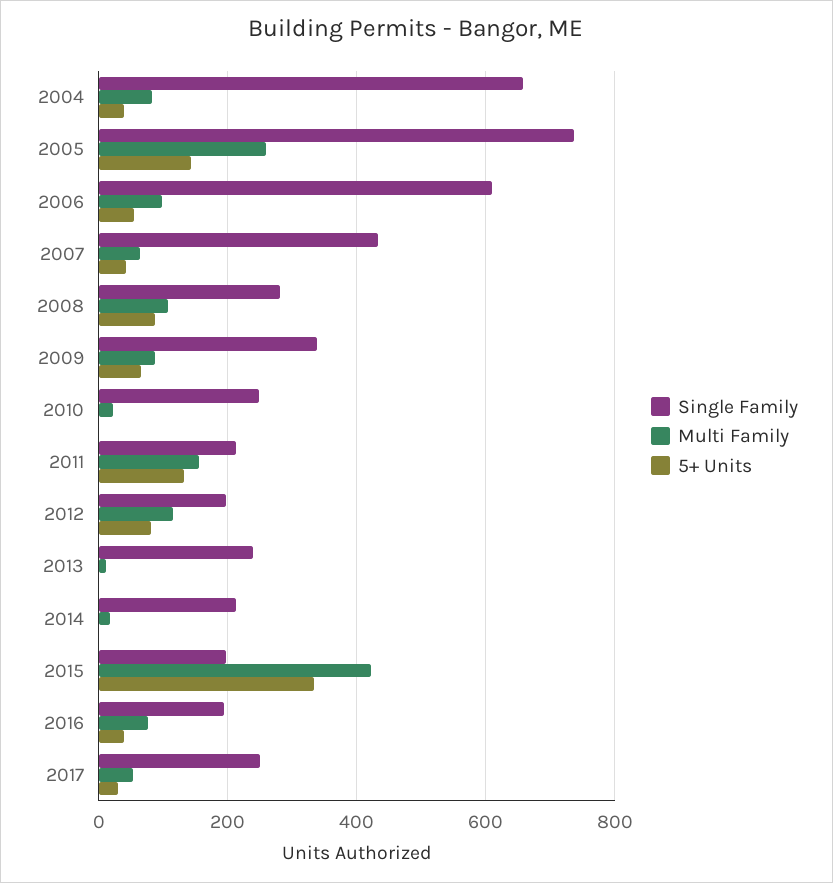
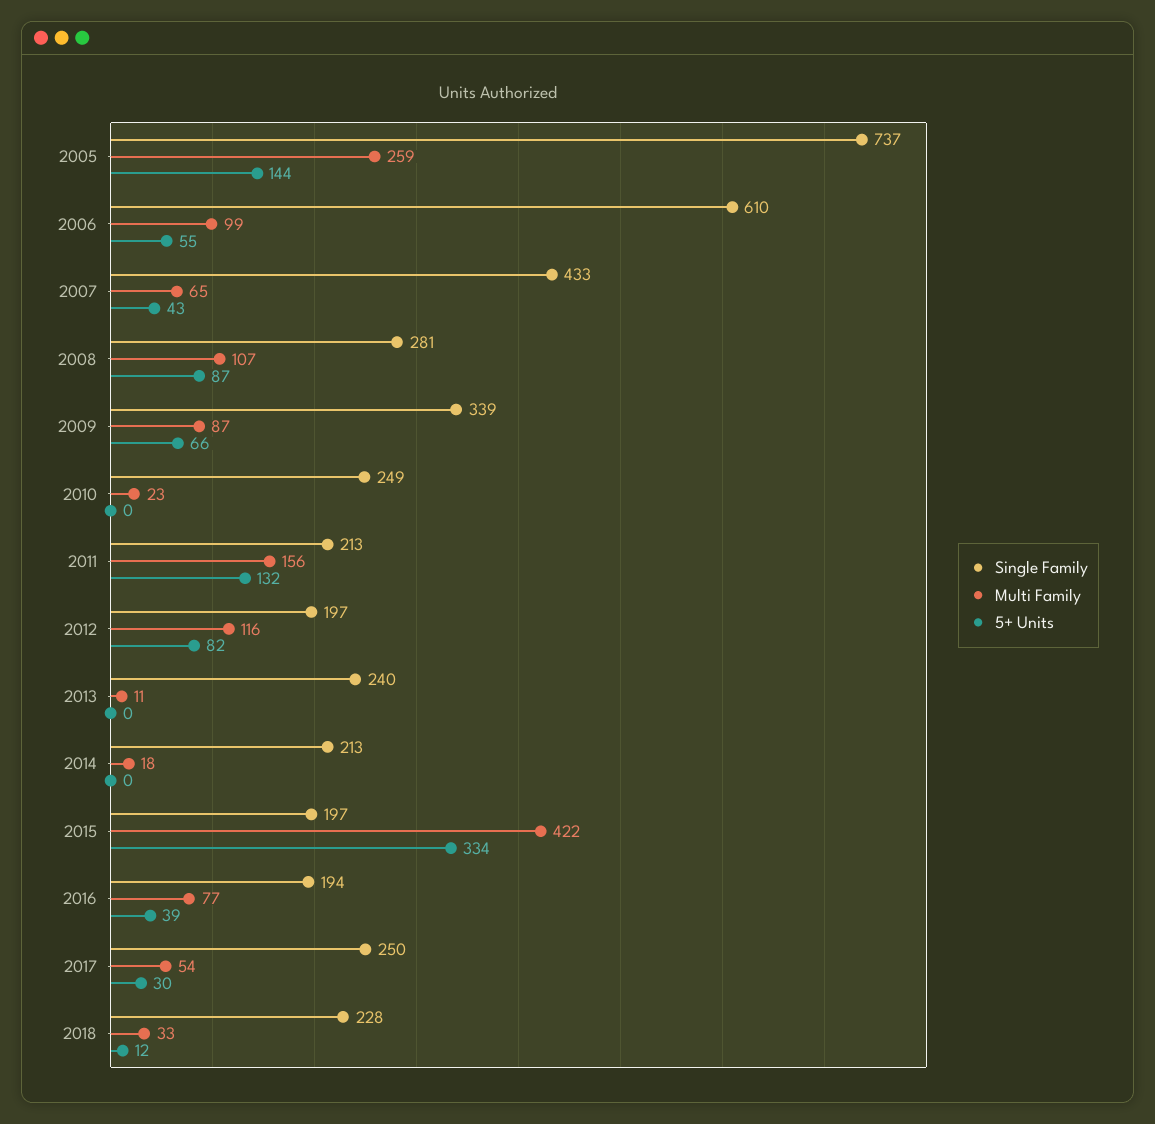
Single Family, 2004: 660 -> none
Multi Family, 2004: 80 -> none
5+ Units, 2004: 40 -> none
Single Family, 2018: none -> 228
Multi Family, 2018: none -> 33
5+ Units, 2018: none -> 12

